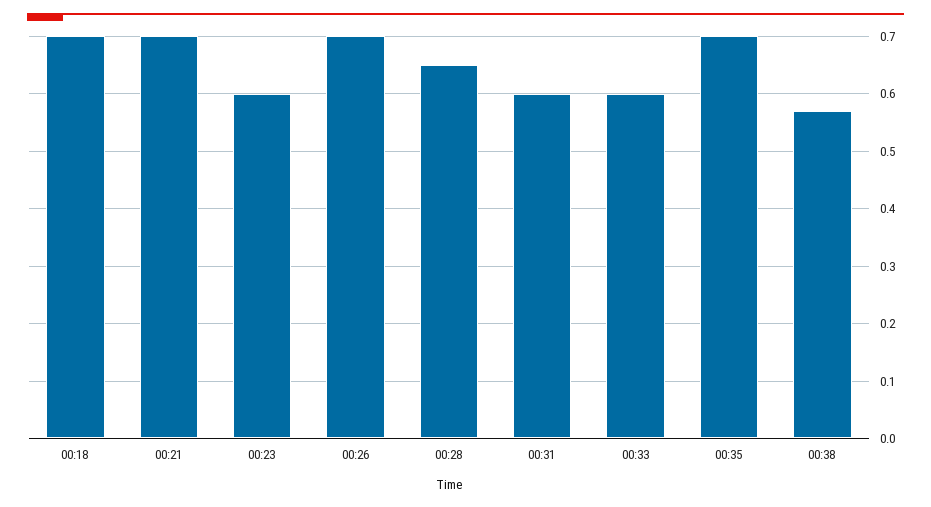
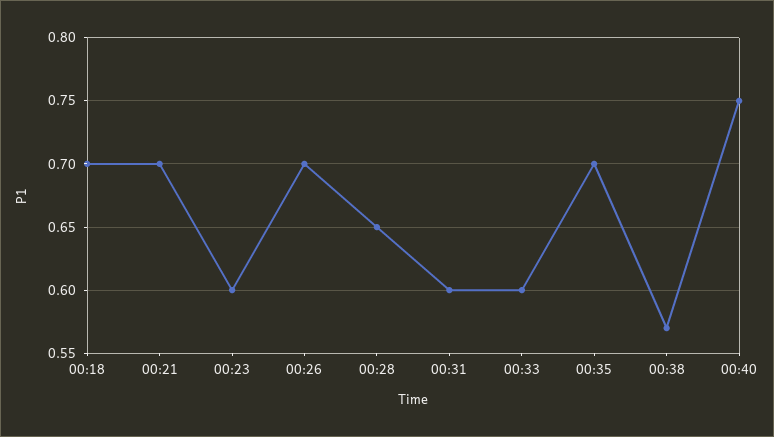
00:40: none -> 0.75

